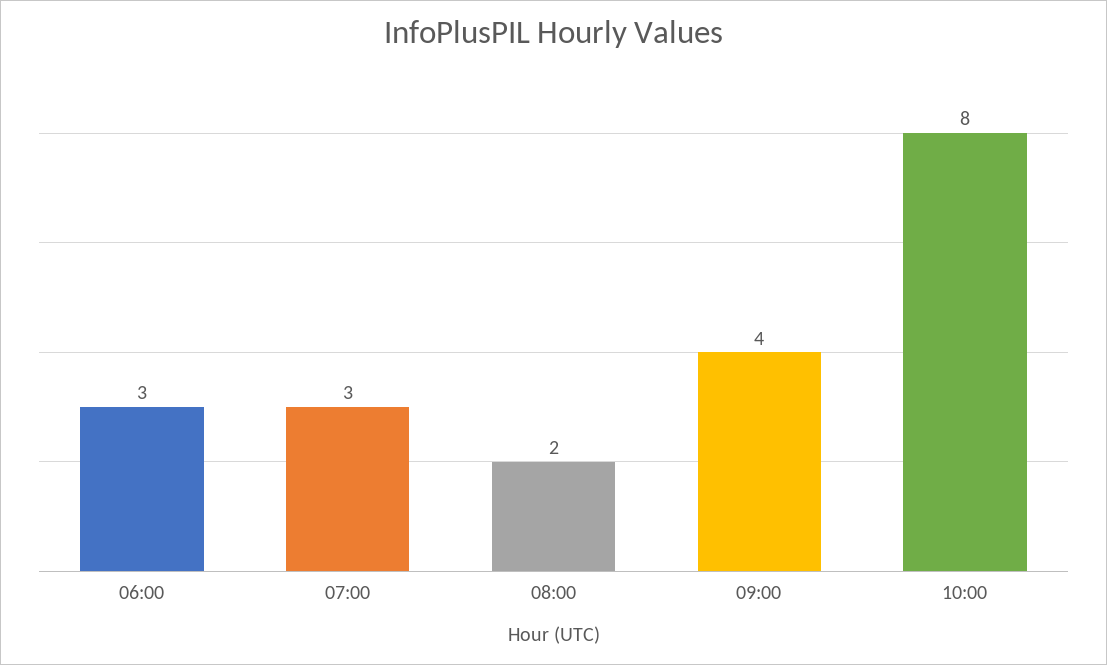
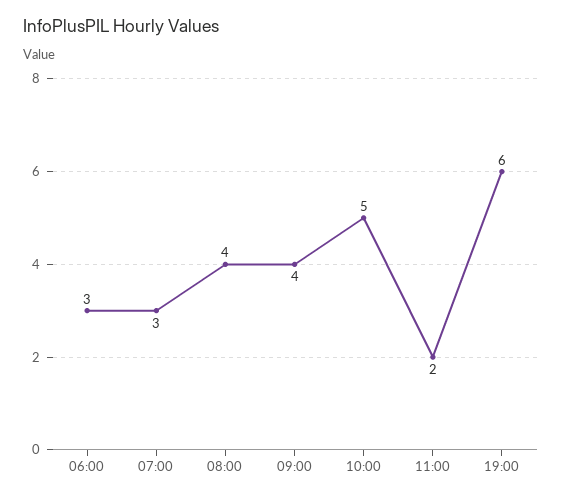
08:00: 2 -> 4
10:00: 8 -> 5
11:00: none -> 2
19:00: none -> 6

